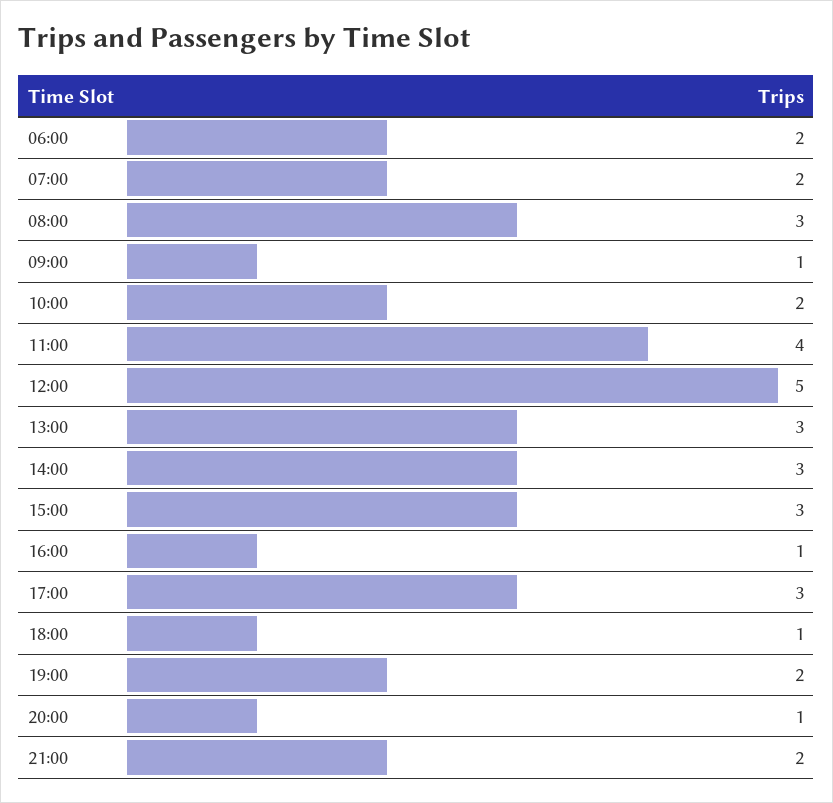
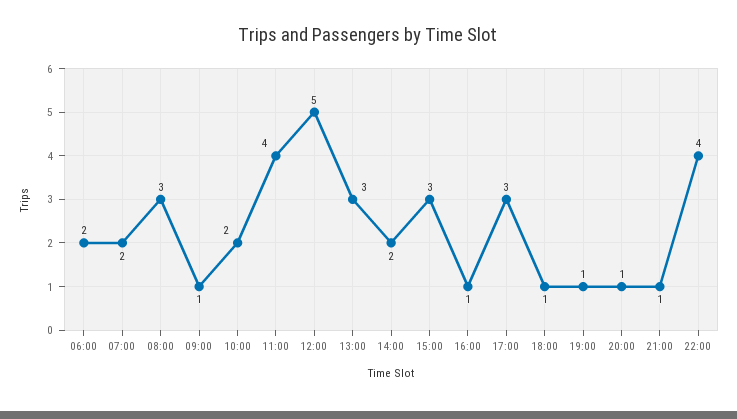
14:00: 3 -> 2
19:00: 2 -> 1
21:00: 2 -> 1
22:00: none -> 4

